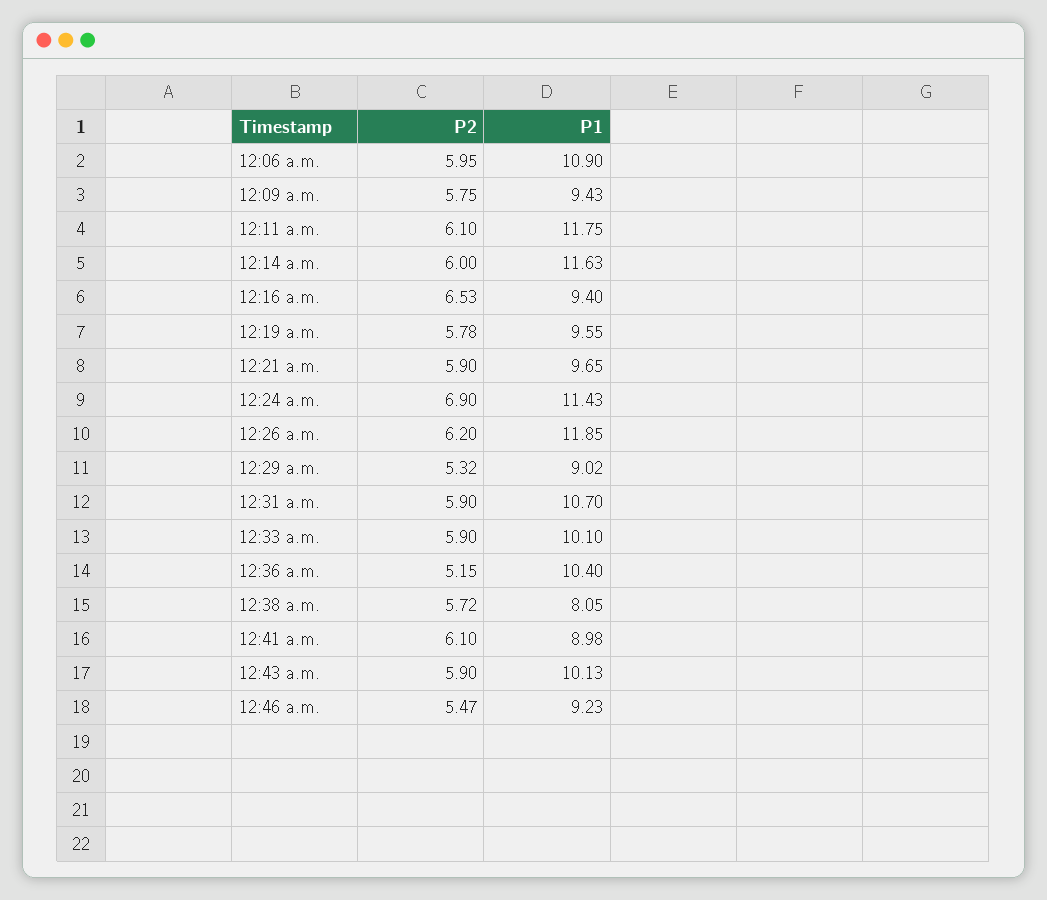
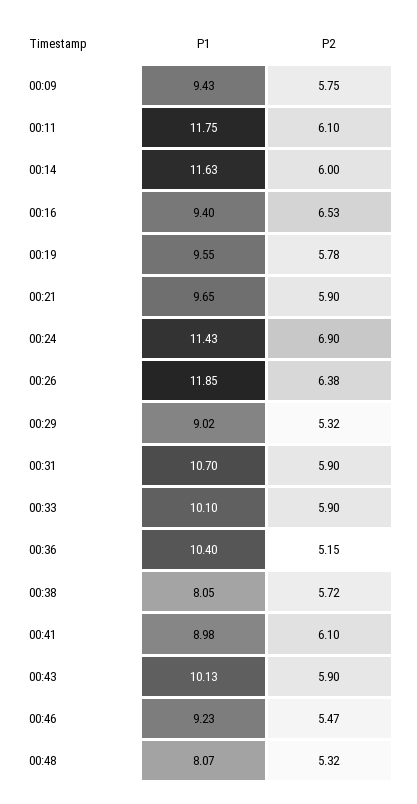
P2, 12:06 a.m.: 5.95 -> none
P1, 12:06 a.m.: 10.9 -> none
P2, 12:26 a.m.: 6.2 -> 6.38
P1, 00:48: none -> 8.07
P2, 00:48: none -> 5.32

